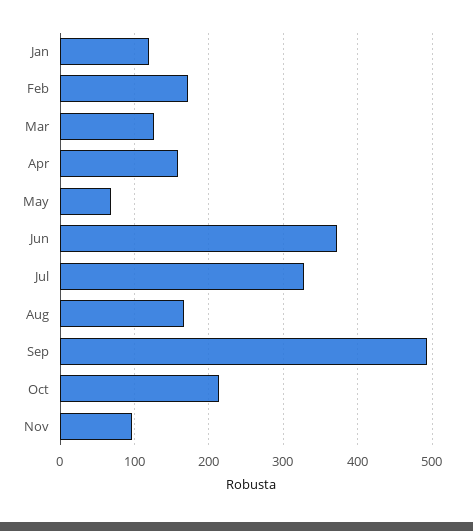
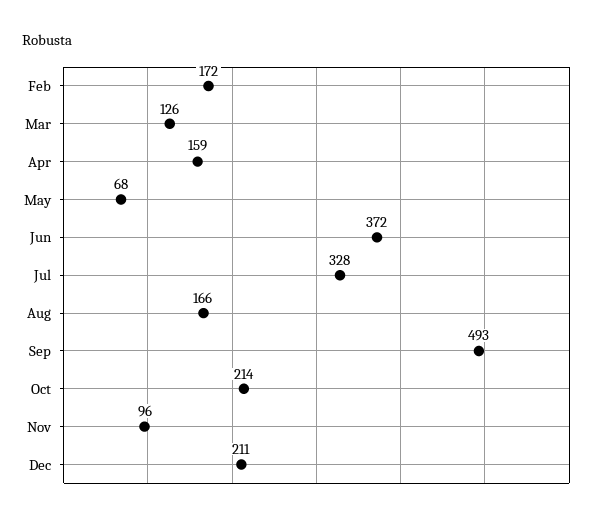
Jan: 120 -> none
Dec: none -> 211

